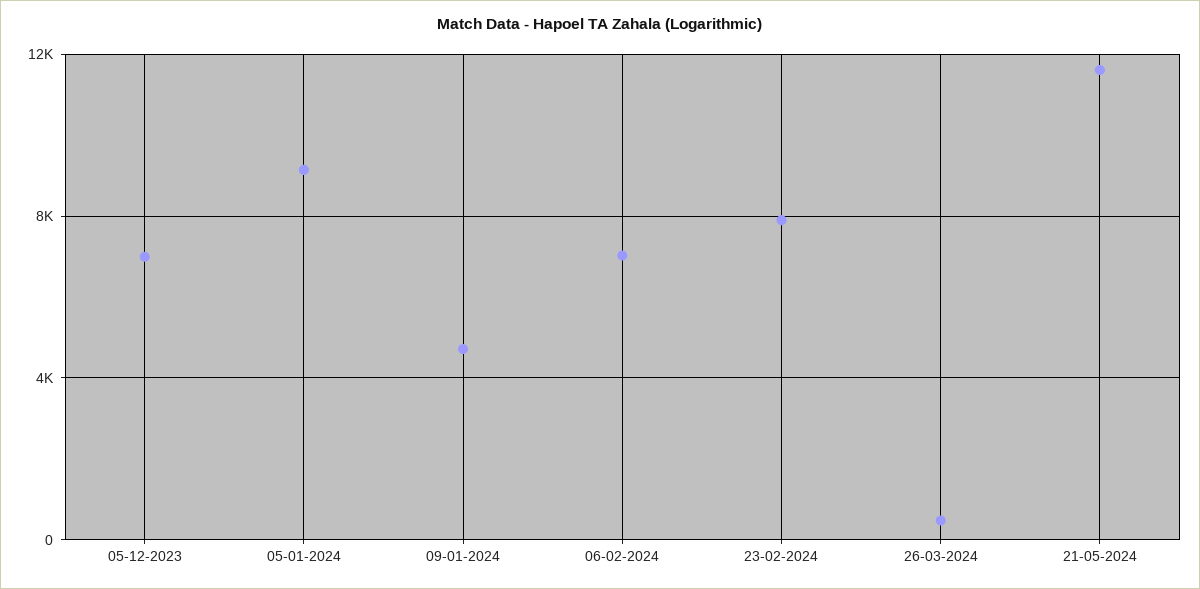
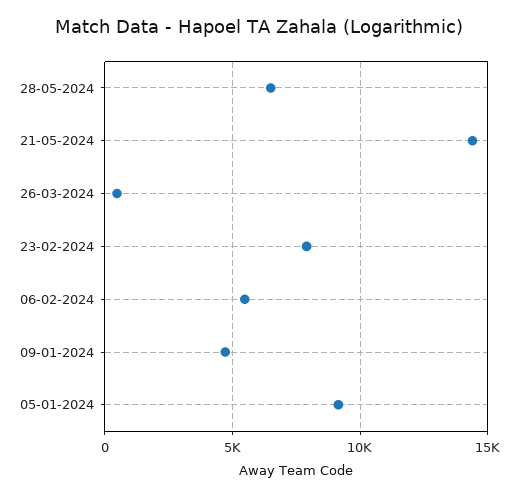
05-12-2023: 7000 -> none
06-02-2024: 7000 -> 5500
21-05-2024: 11500 -> 14500
28-05-2024: none -> 6500

